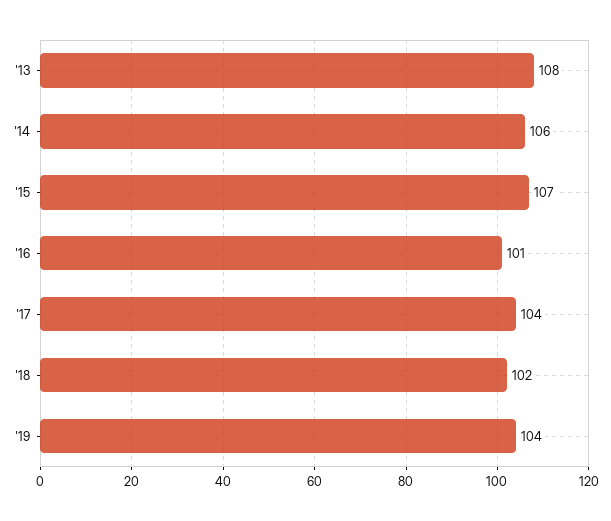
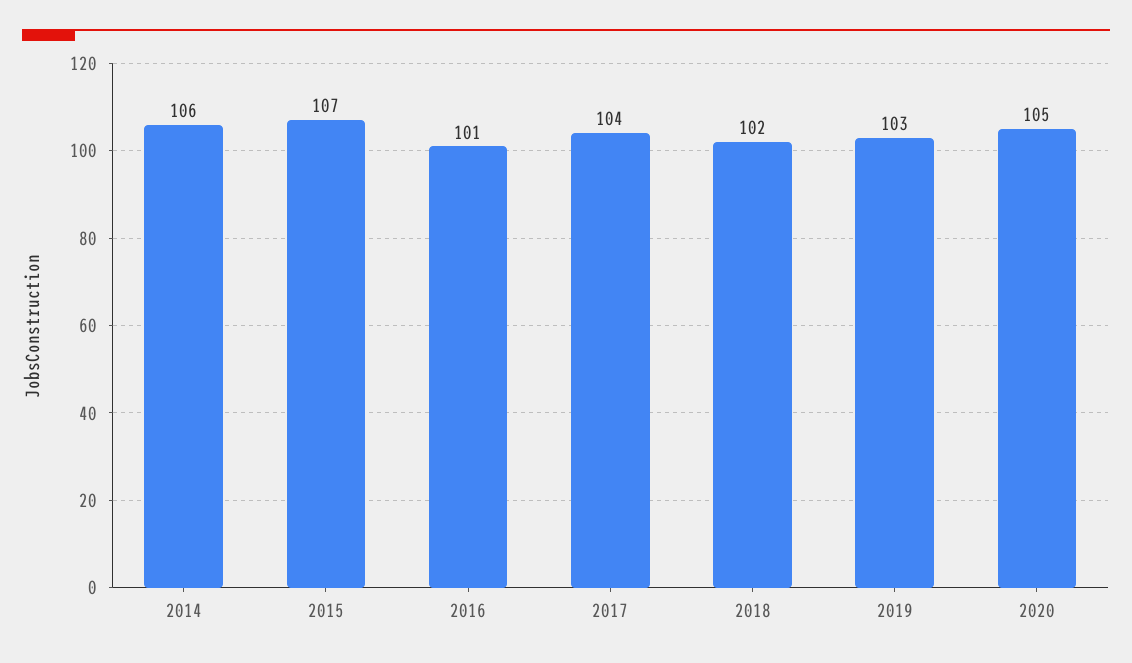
'13: 108 -> none
'19: 104 -> 103
2020: none -> 105

